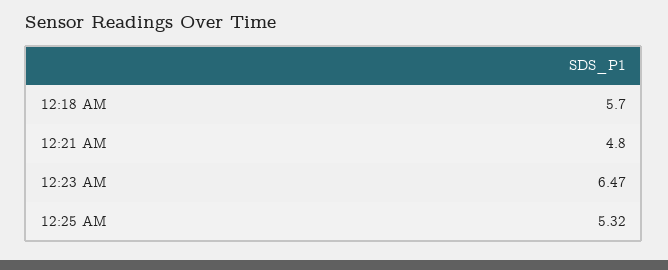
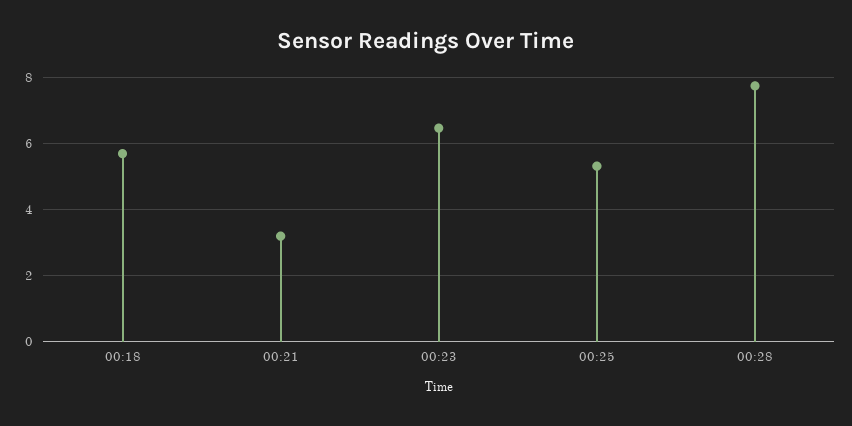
12:21 AM: 4.8 -> 3.2
00:28: none -> 7.8

